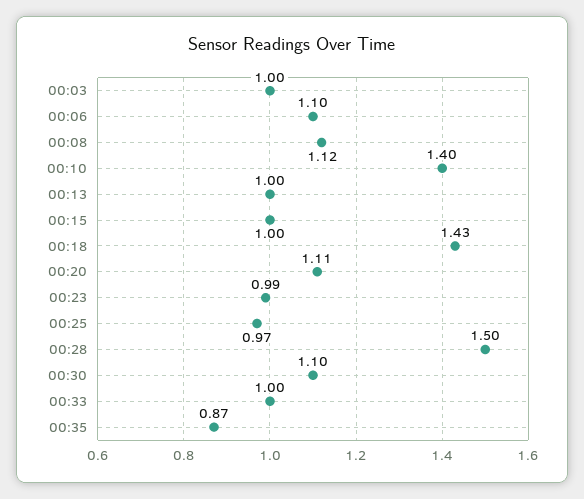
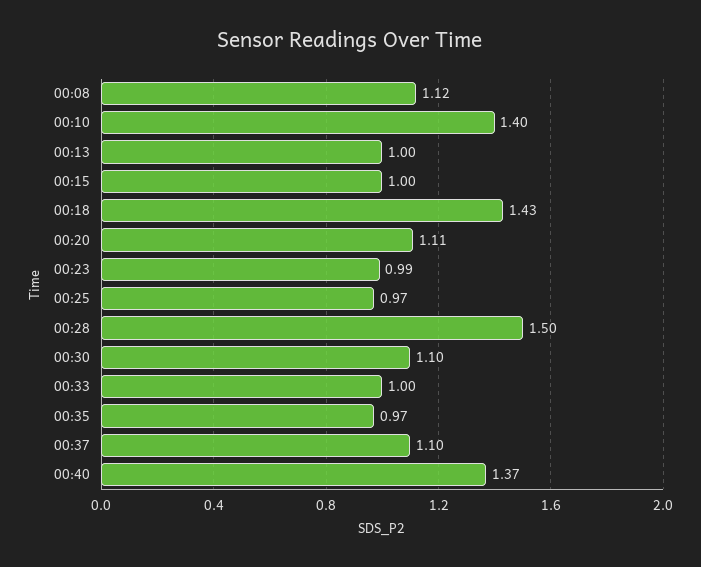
00:03: 1 -> none
00:06: 1.1 -> none
00:35: 0.87 -> 0.97
00:37: none -> 1.1
00:40: none -> 1.37

